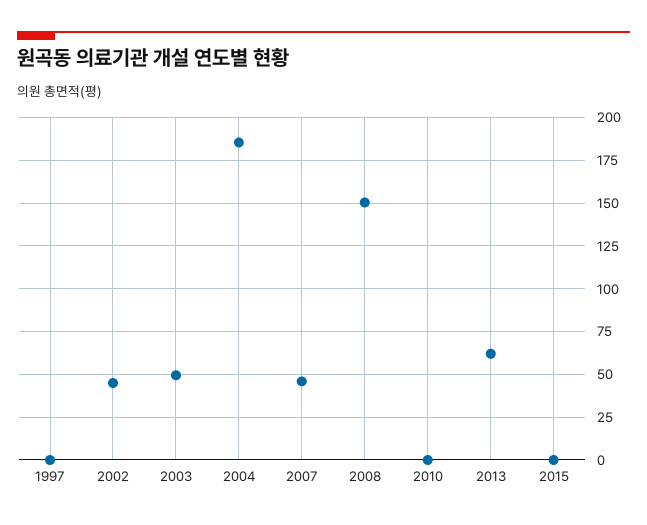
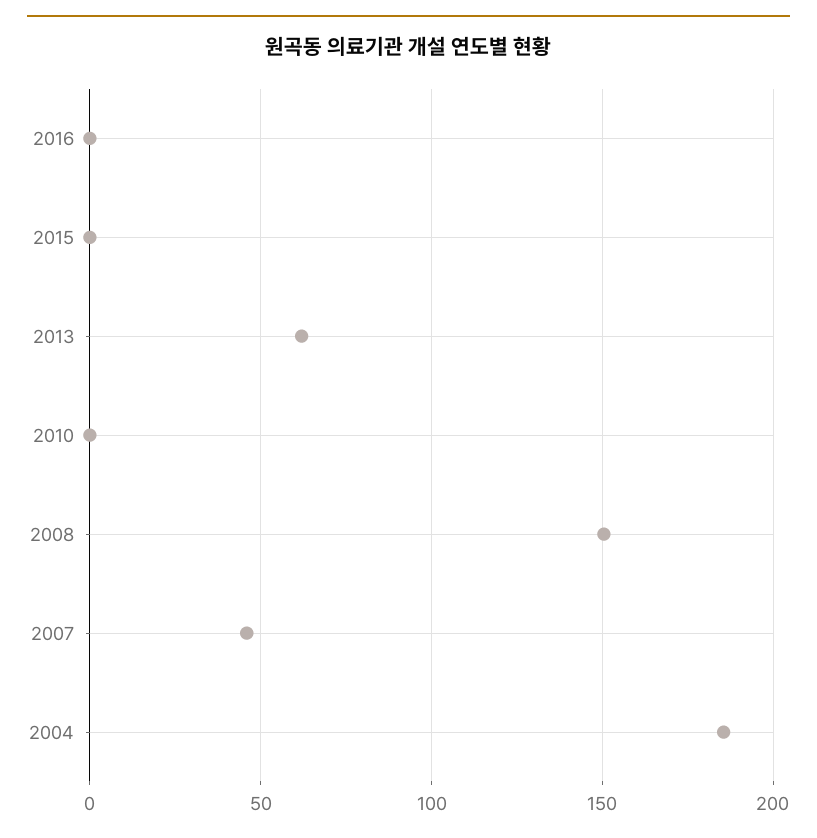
1997: 0 -> none
2002: 45 -> none
2003: 50 -> none
2016: none -> 0

